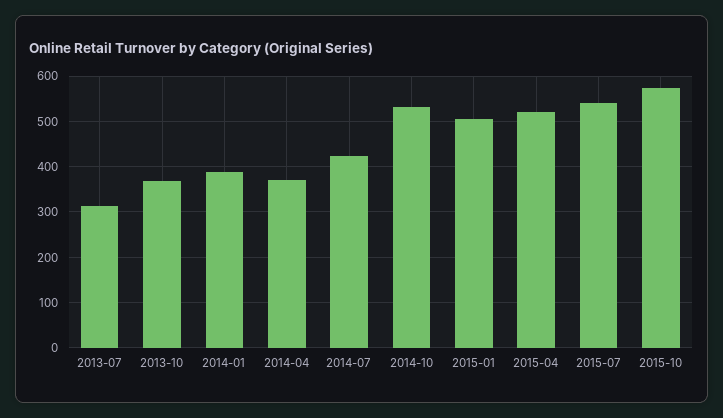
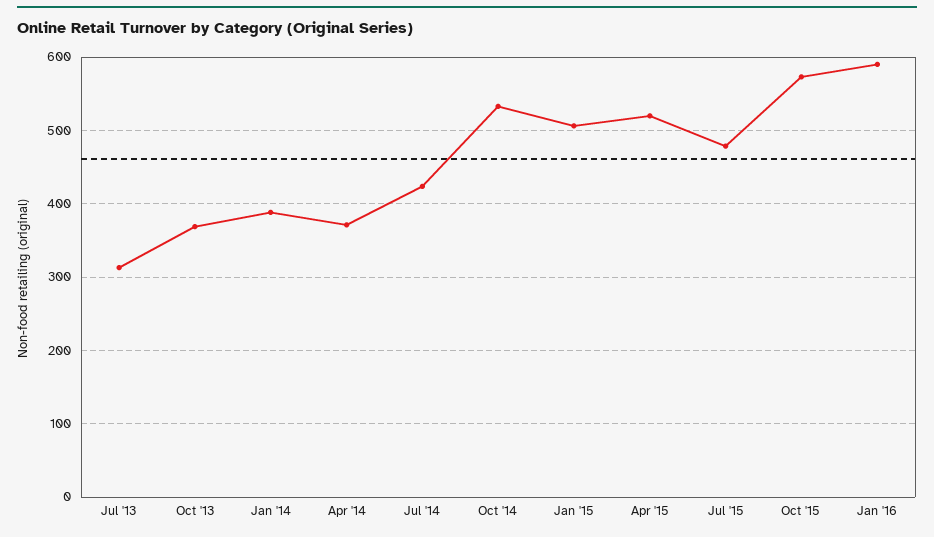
2015-07: 540 -> 480
Jan '16: none -> 590

